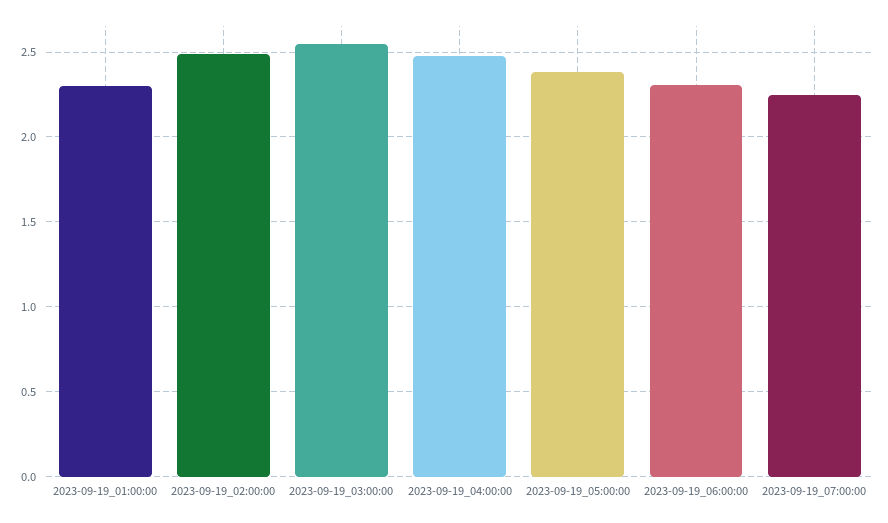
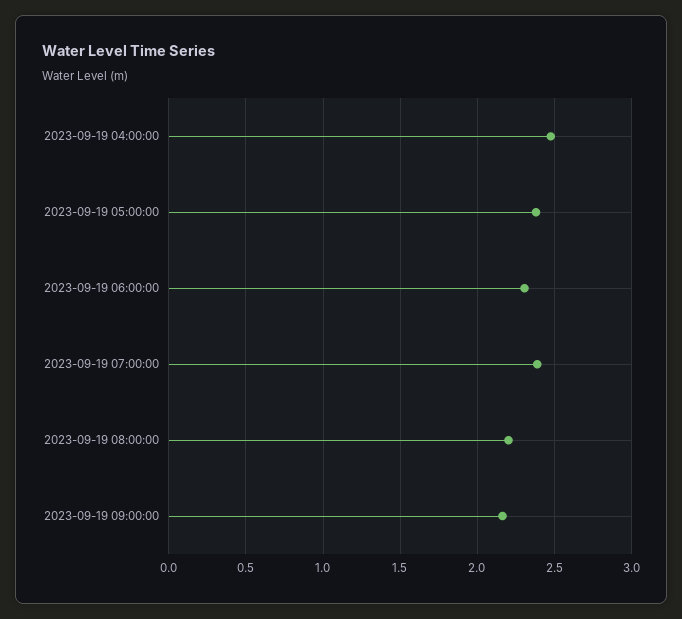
2023-09-19_01:00:00: 2.3 -> none
2023-09-19_02:00:00: 2.5 -> none
2023-09-19_03:00:00: 2.55 -> none
2023-09-19_07:00:00: 2.25 -> 2.4
2023-09-19 08:00:00: none -> 2.2
2023-09-19 09:00:00: none -> 2.15

